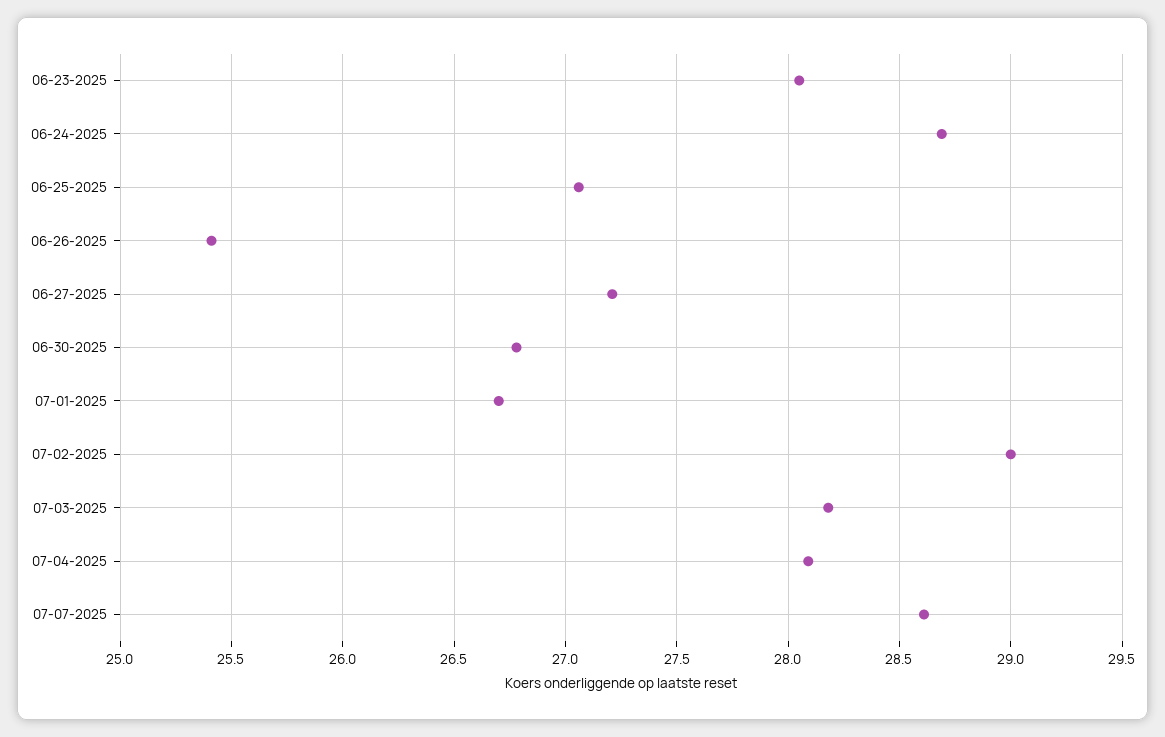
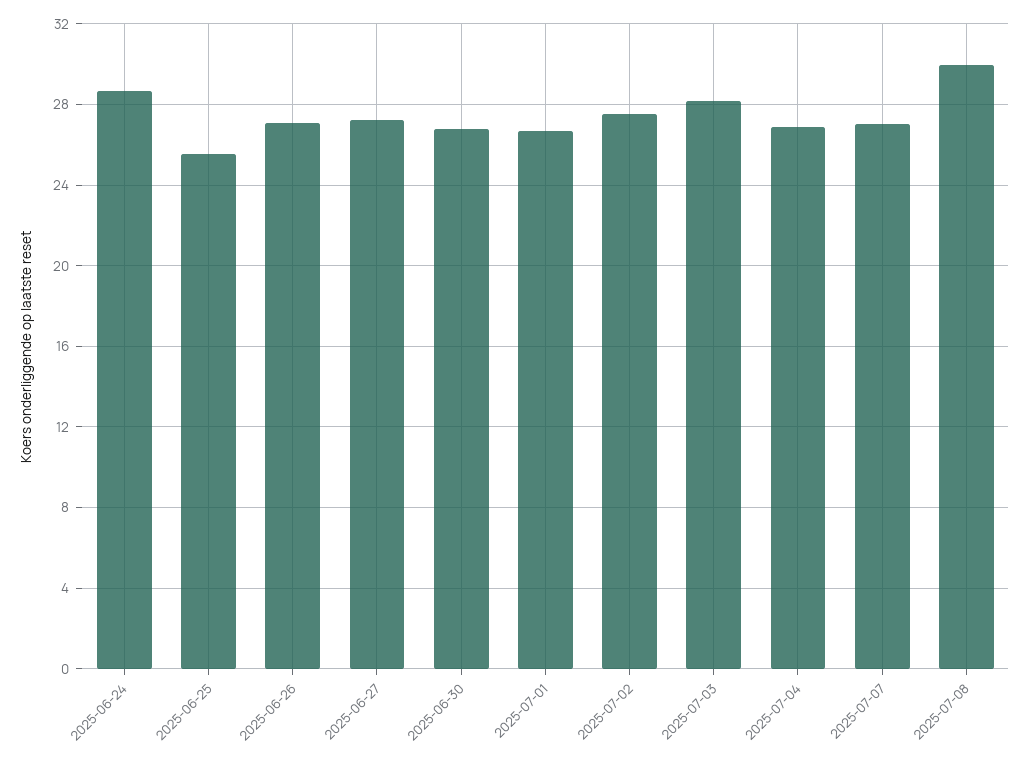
06-23-2025: 28.05 -> none
06-25-2025: 27.05 -> 25.5
06-26-2025: 25.4 -> 27
07-02-2025: 29 -> 27.5
07-04-2025: 28.1 -> 27
07-07-2025: 28.6 -> 27
2025-07-08: none -> 30

